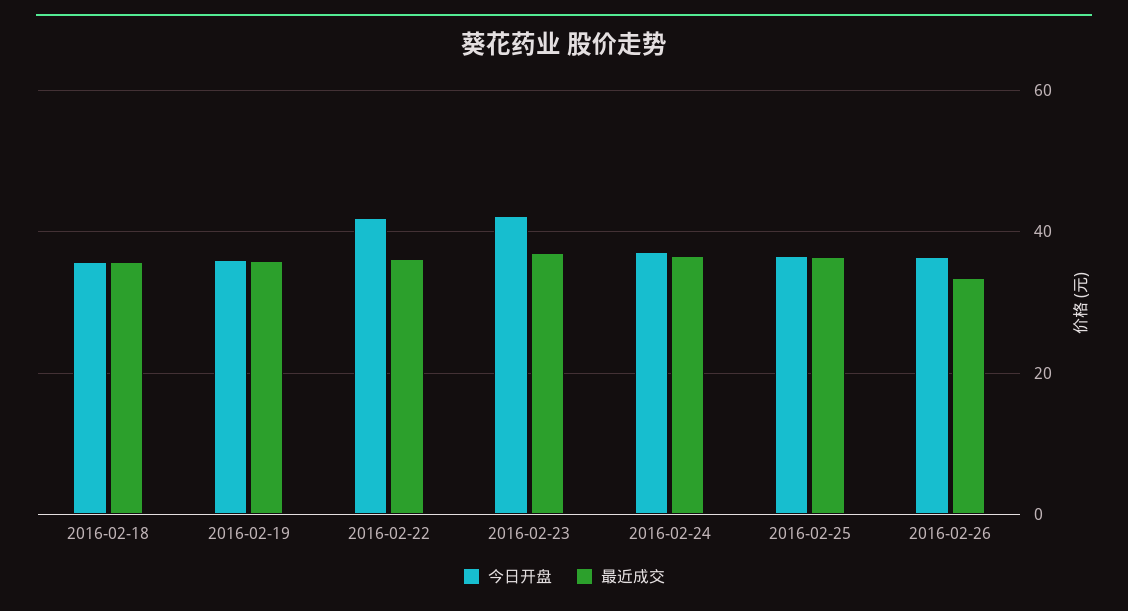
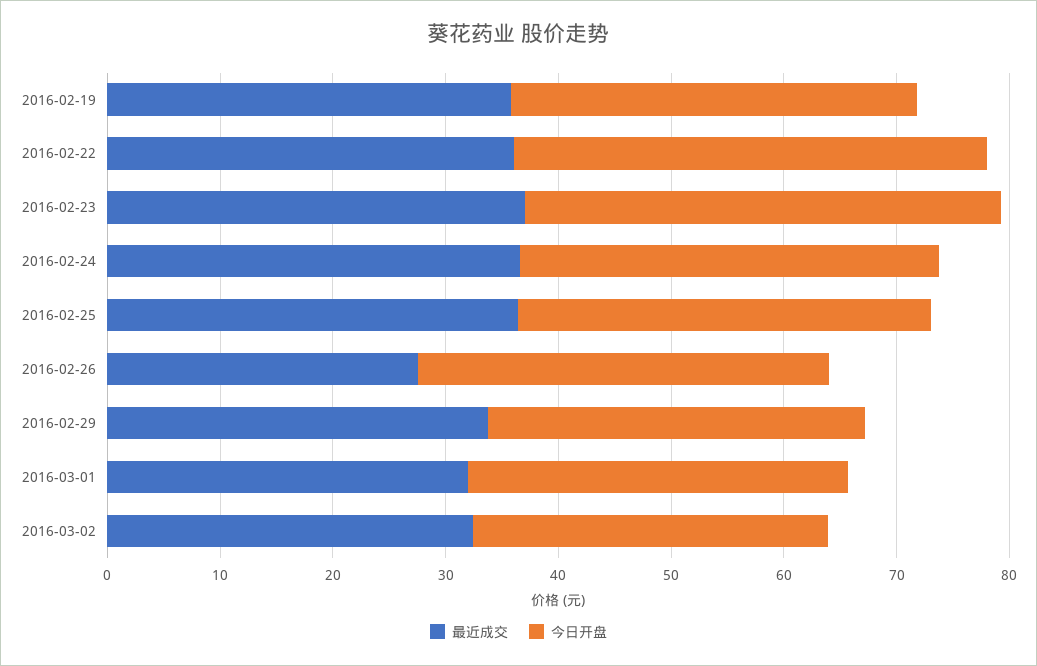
今日开盘, 2016-02-18: 36 -> none
最近成交, 2016-02-18: 36 -> none
最近成交, 2016-02-26: 34 -> 28
最近成交, 2016-02-29: none -> 34
今日开盘, 2016-02-29: none -> 34
最近成交, 2016-03-01: none -> 32
今日开盘, 2016-03-01: none -> 34
最近成交, 2016-03-02: none -> 32
今日开盘, 2016-03-02: none -> 32

